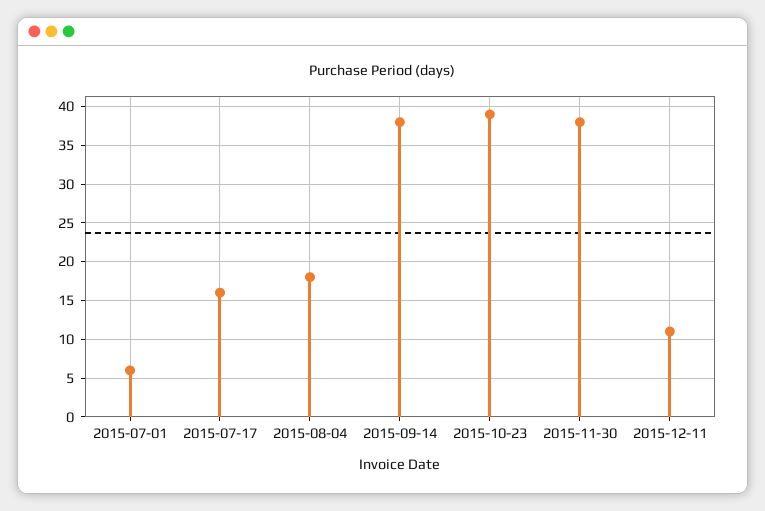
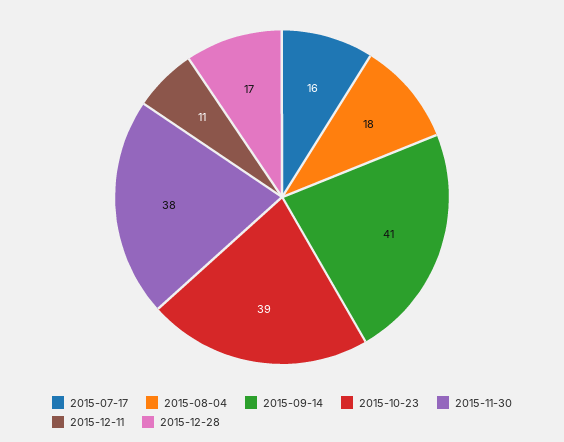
2015-07-01: 6 -> none
2015-09-14: 38 -> 41
2015-12-28: none -> 17

